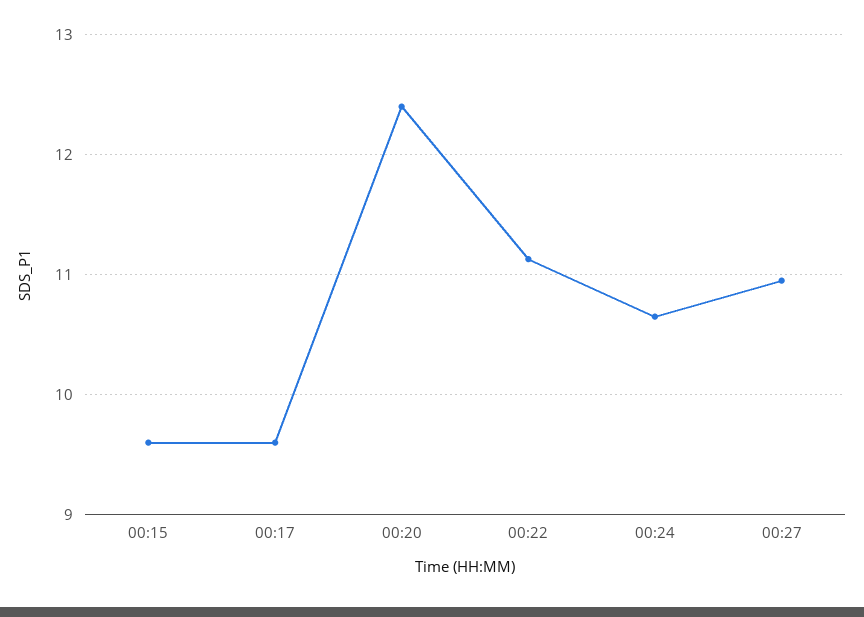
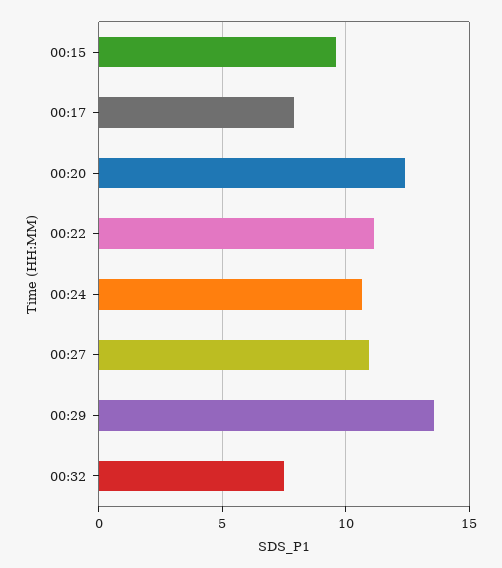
00:17: 9.6 -> 8
00:29: none -> 13.5
00:32: none -> 7.5

